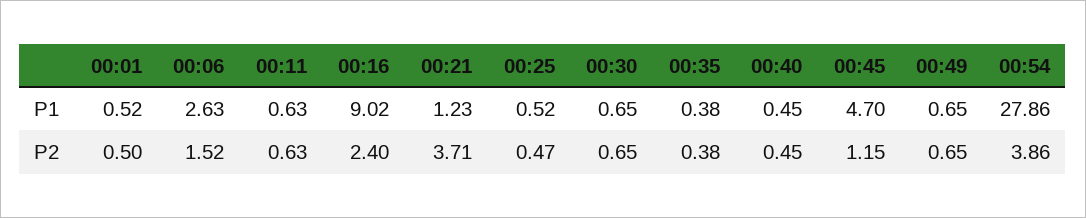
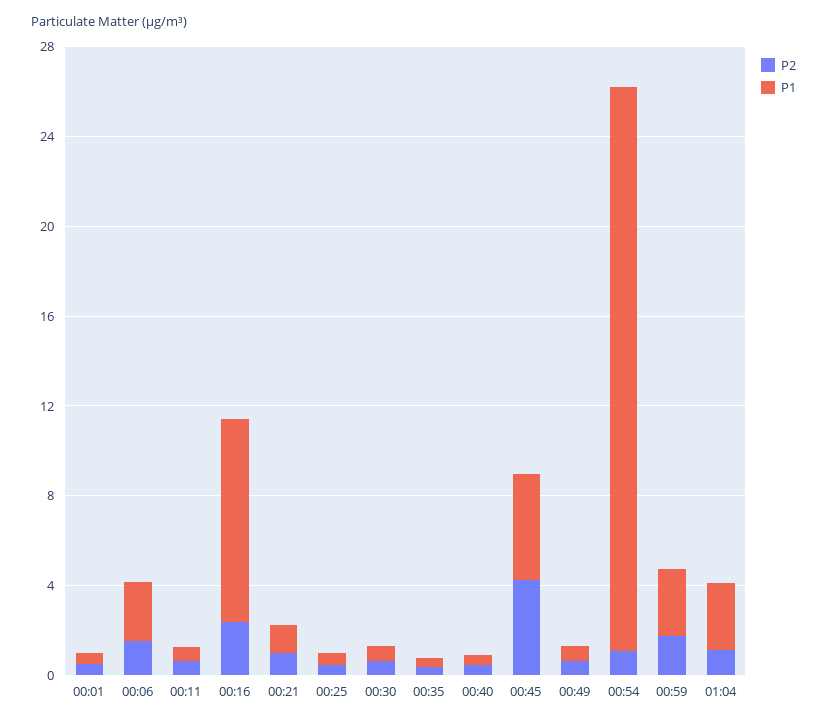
P1, 00:54: 27.86 -> 25
P2, 00:21: 3.71 -> 1
P2, 00:45: 1.15 -> 4
P2, 00:54: 3.86 -> 1
P2, 00:59: none -> 2
P1, 00:59: none -> 3
P2, 01:04: none -> 1
P1, 01:04: none -> 3

